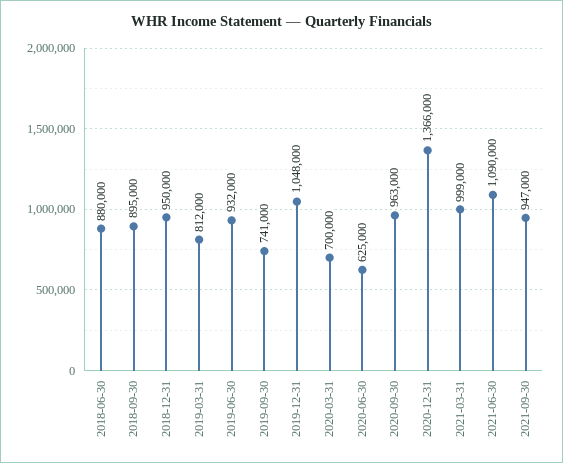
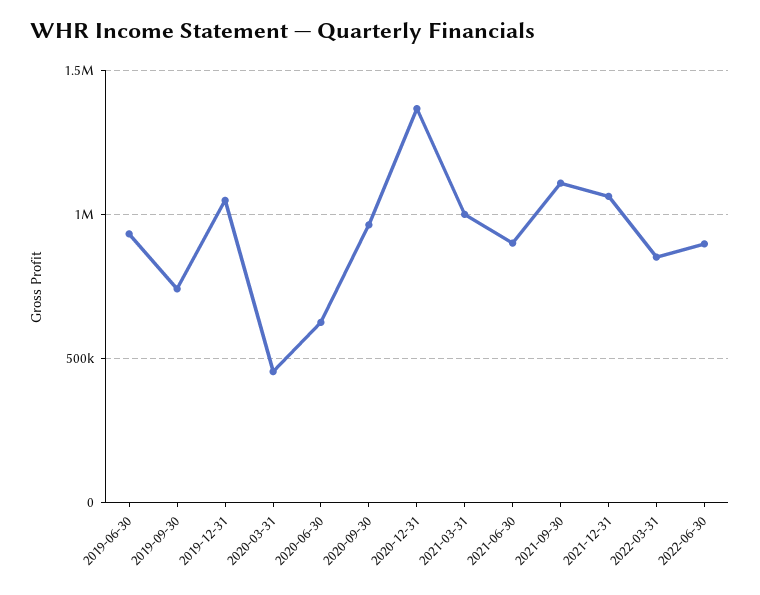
2018-06-30: 880000 -> none
2018-09-30: 895000 -> none
2018-12-31: 950000 -> none
2019-03-31: 812000 -> none
2020-03-31: 700000 -> 450000
2021-06-30: 1090000 -> 900000
2021-09-30: 947000 -> 1100000
2021-12-31: none -> 1050000
2022-03-31: none -> 850000
2022-06-30: none -> 900000

